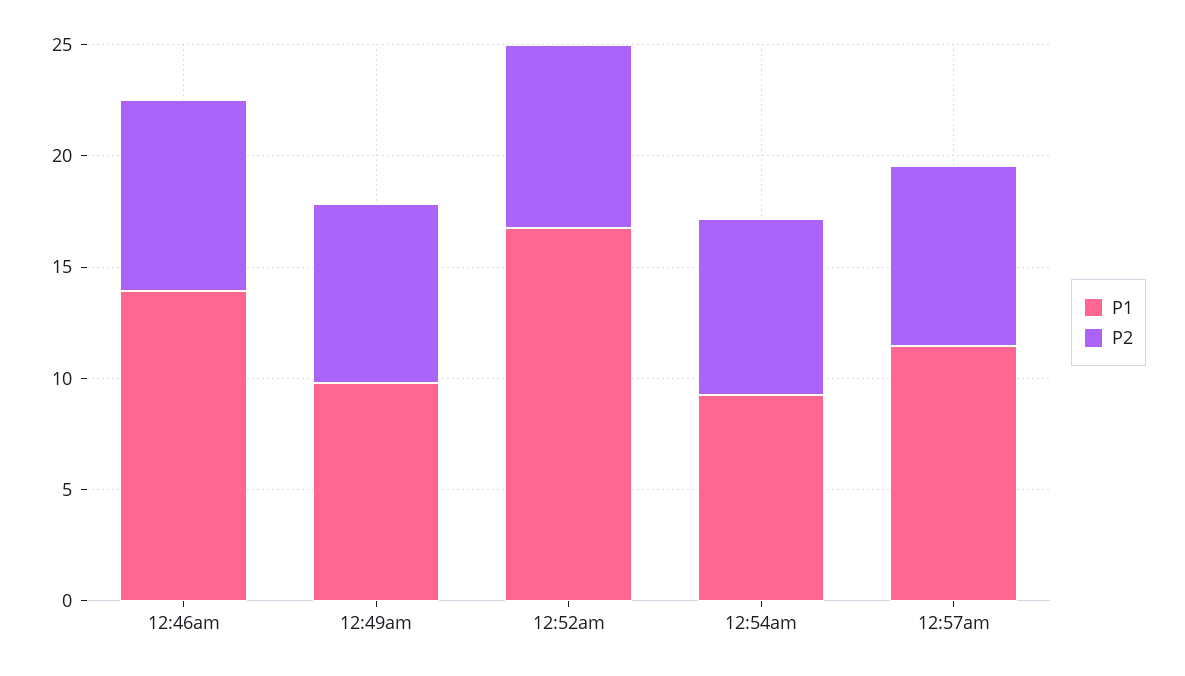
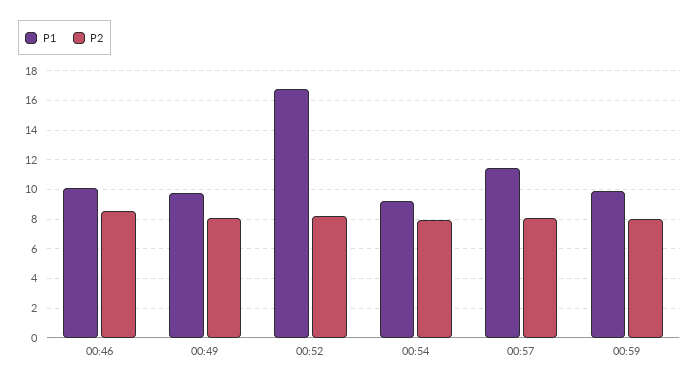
P1, 12:46am: 14 -> 10
P1, 00:59: none -> 10
P2, 00:59: none -> 8

